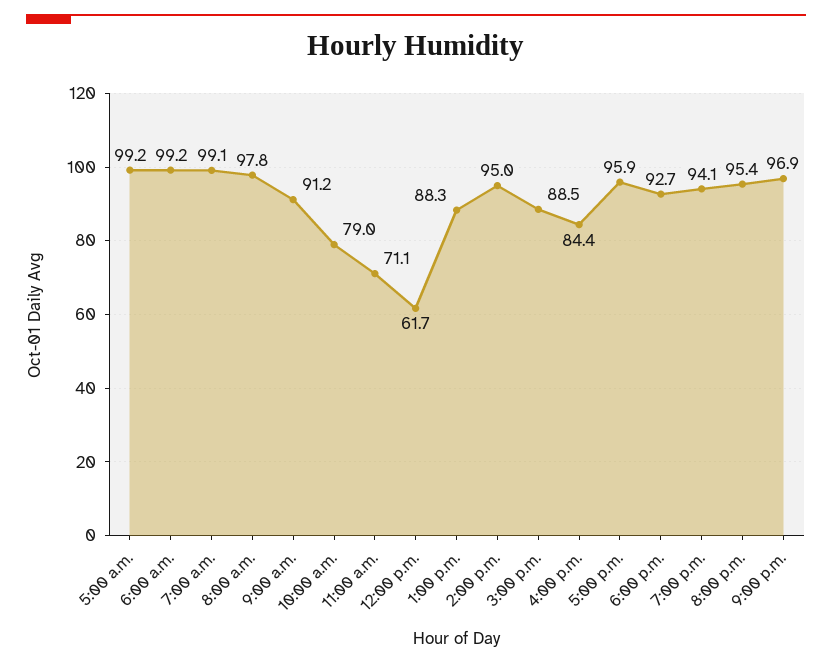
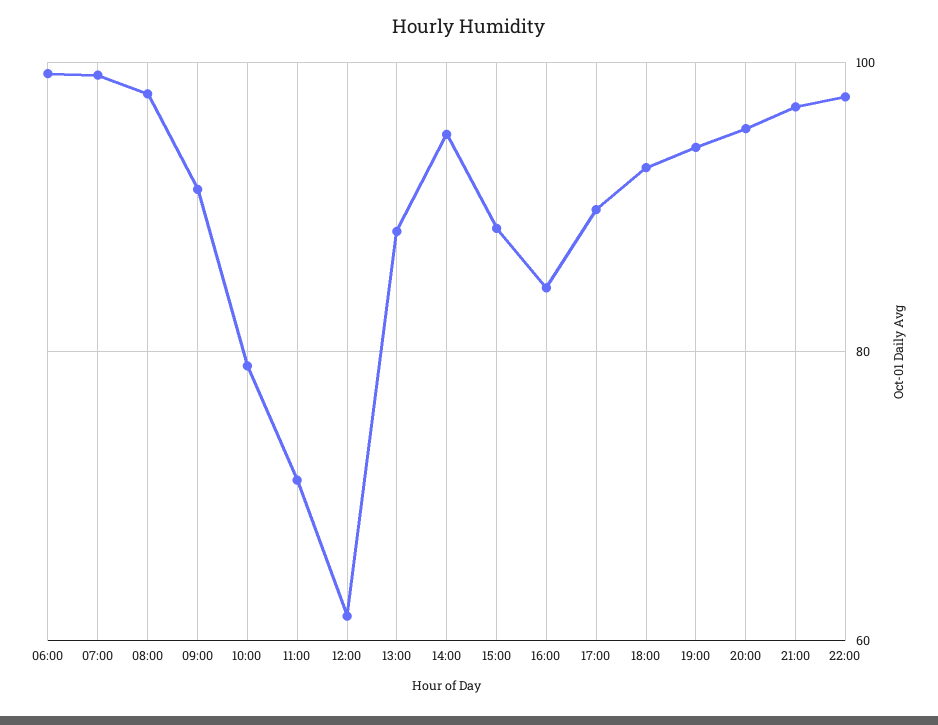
5:00 a.m.: 99.2 -> none
5:00 p.m.: 95.9 -> 90
22:00: none -> 98

